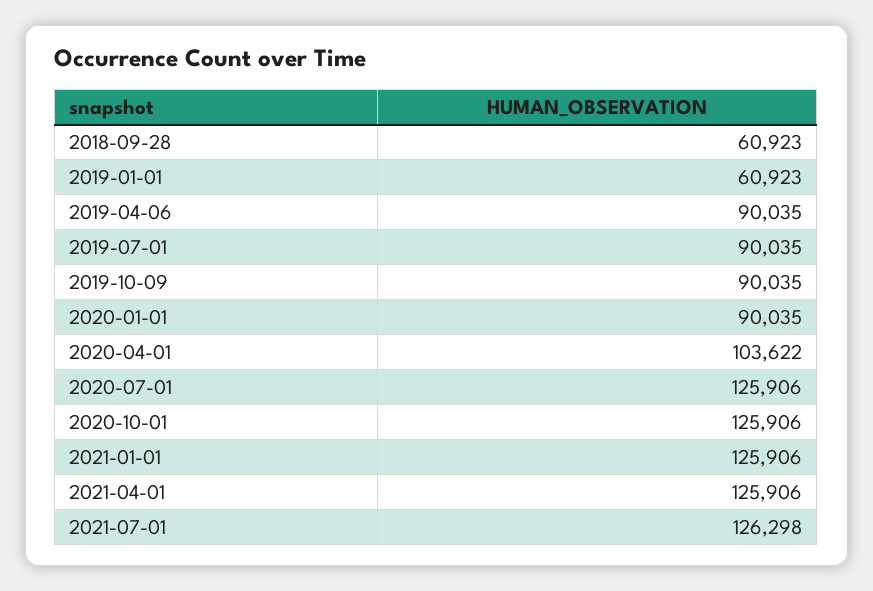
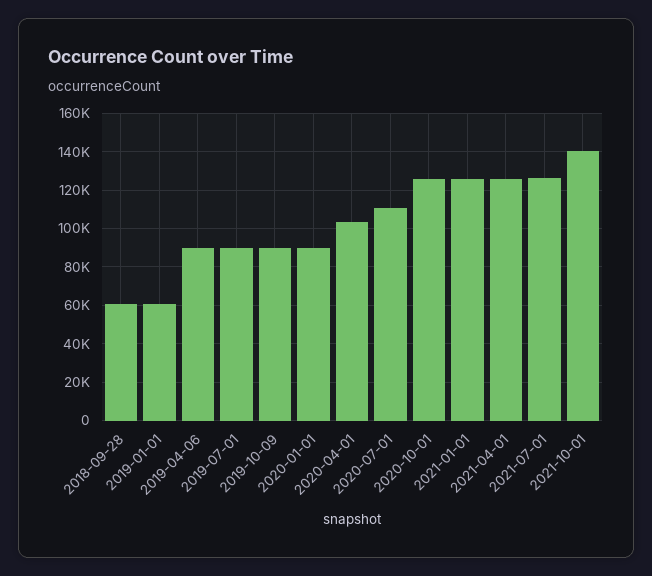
2020-07-01: 125906 -> 110000
2021-10-01: none -> 140000

